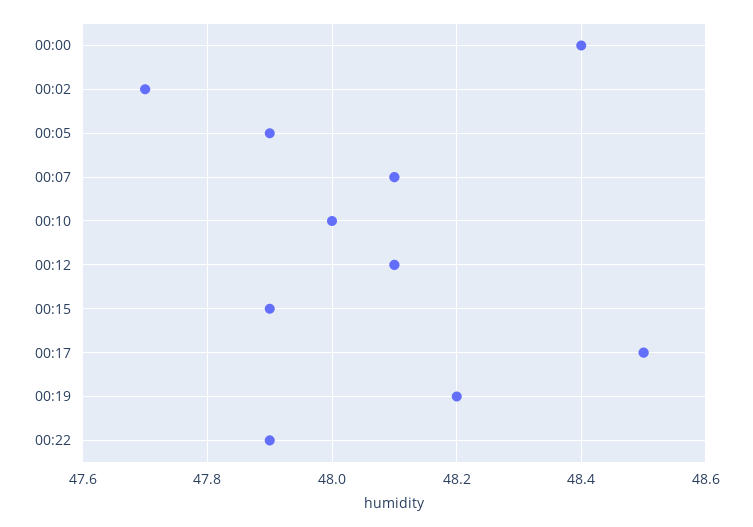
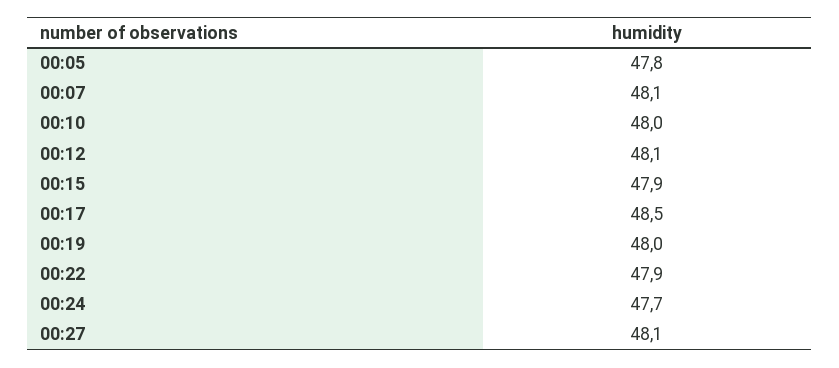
00:00: 48.4 -> none
00:02: 47.7 -> none
00:05: 47.9 -> 47.8
00:19: 48.2 -> 48
00:24: none -> 47.7
00:27: none -> 48.1

